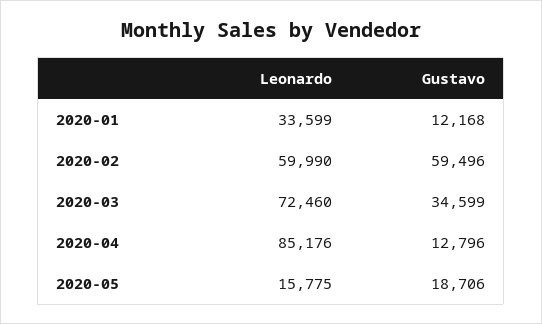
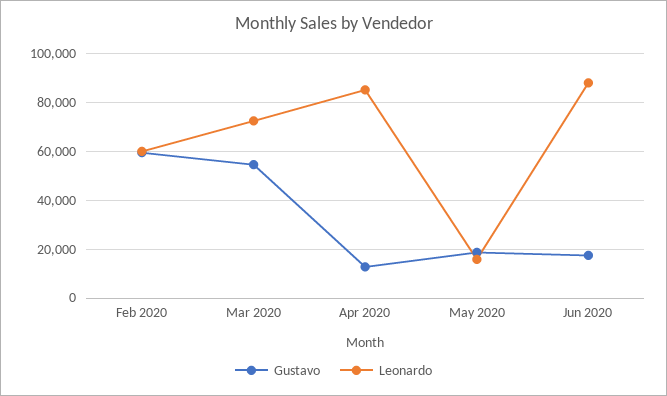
Leonardo, 2020-01: 33599 -> none
Gustavo, 2020-01: 12168 -> none
Gustavo, 2020-03: 34599 -> 55000
Gustavo, Jun 2020: none -> 17500
Leonardo, Jun 2020: none -> 87500

